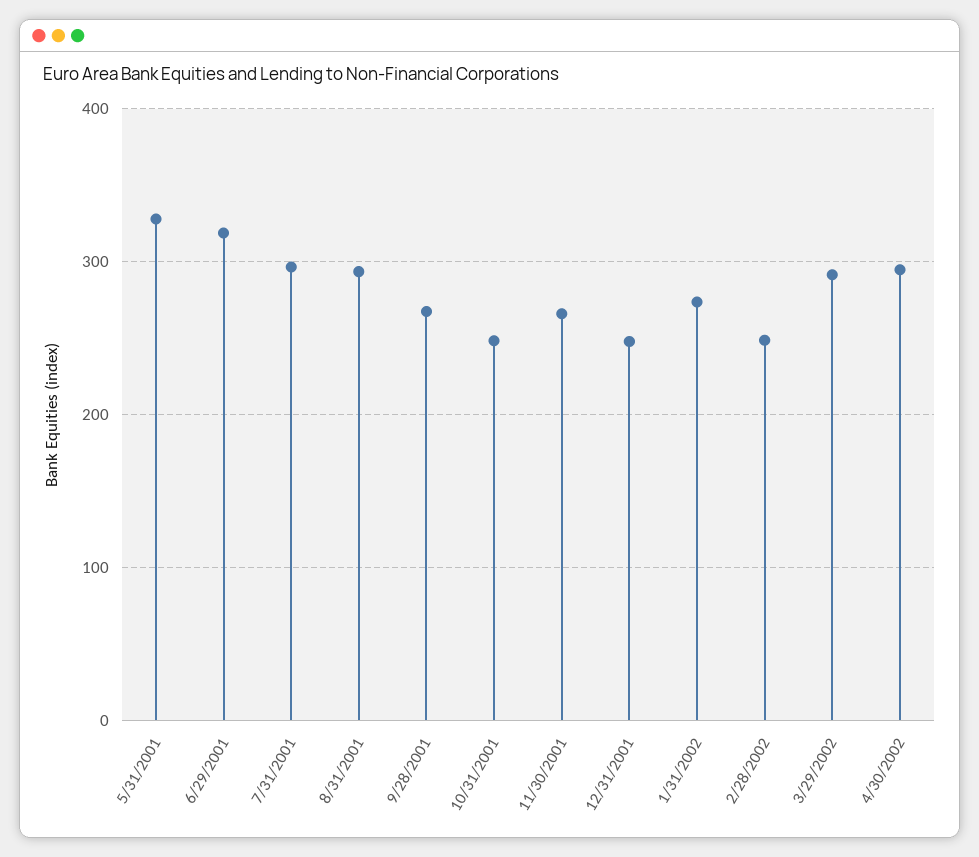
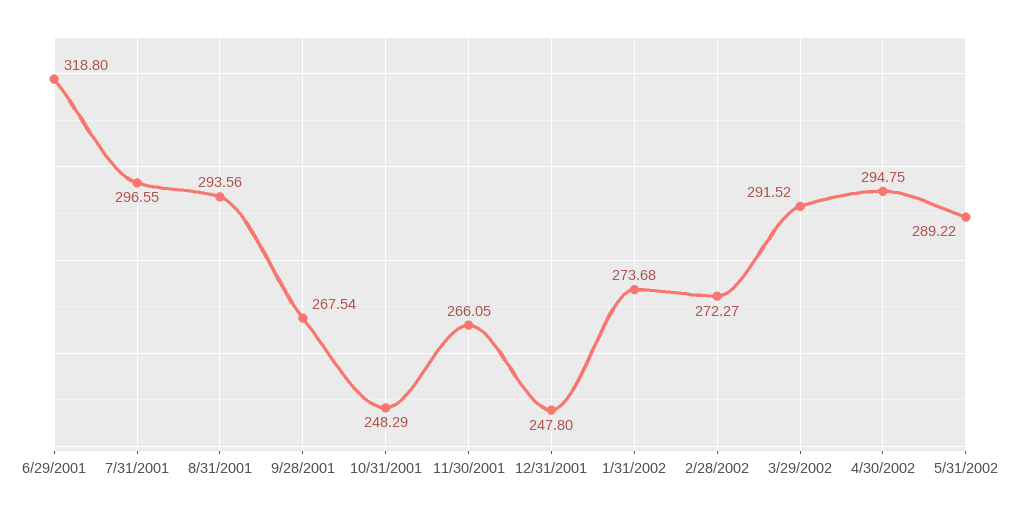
5/31/2001: 330 -> none
2/28/2002: 250 -> 272.27
5/31/2002: none -> 289.22

